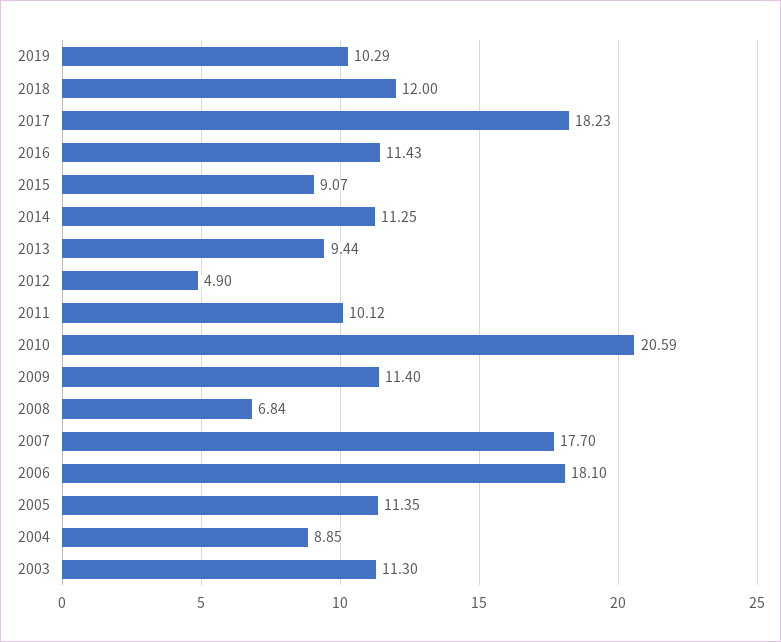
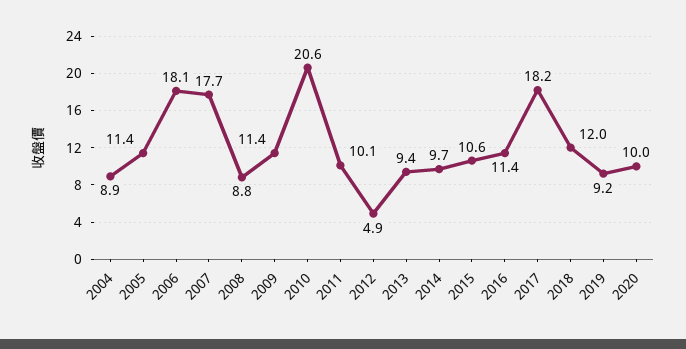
2019: 10.29 -> 9.2
2015: 9.07 -> 10.6
2014: 11.25 -> 9.7
2008: 6.84 -> 8.8
2003: 11.3 -> none
2020: none -> 10

